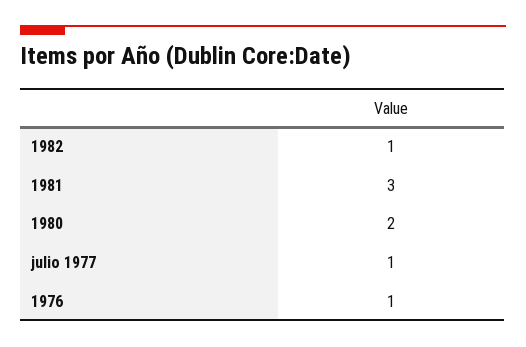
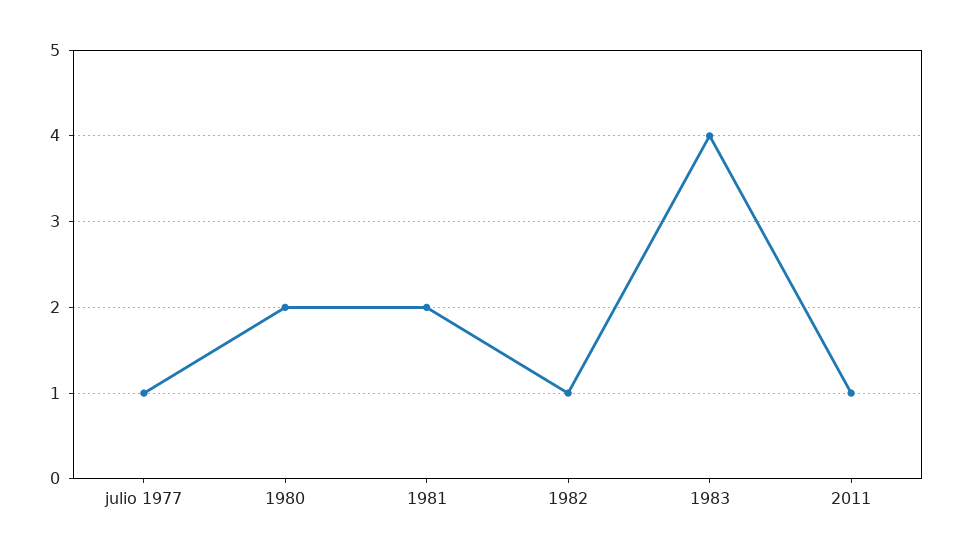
1981: 3 -> 2
1976: 1 -> none
1983: none -> 4
2011: none -> 1

